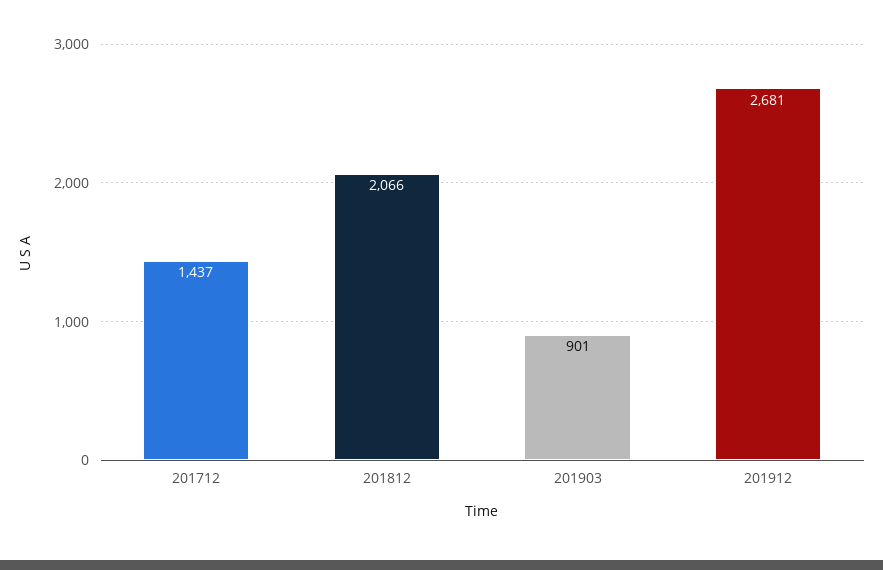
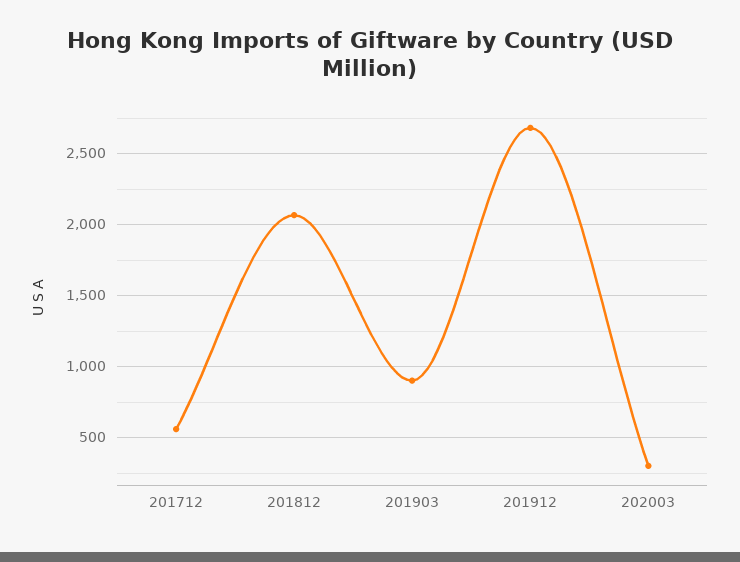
201712: 1437 -> 550
202003: none -> 300

